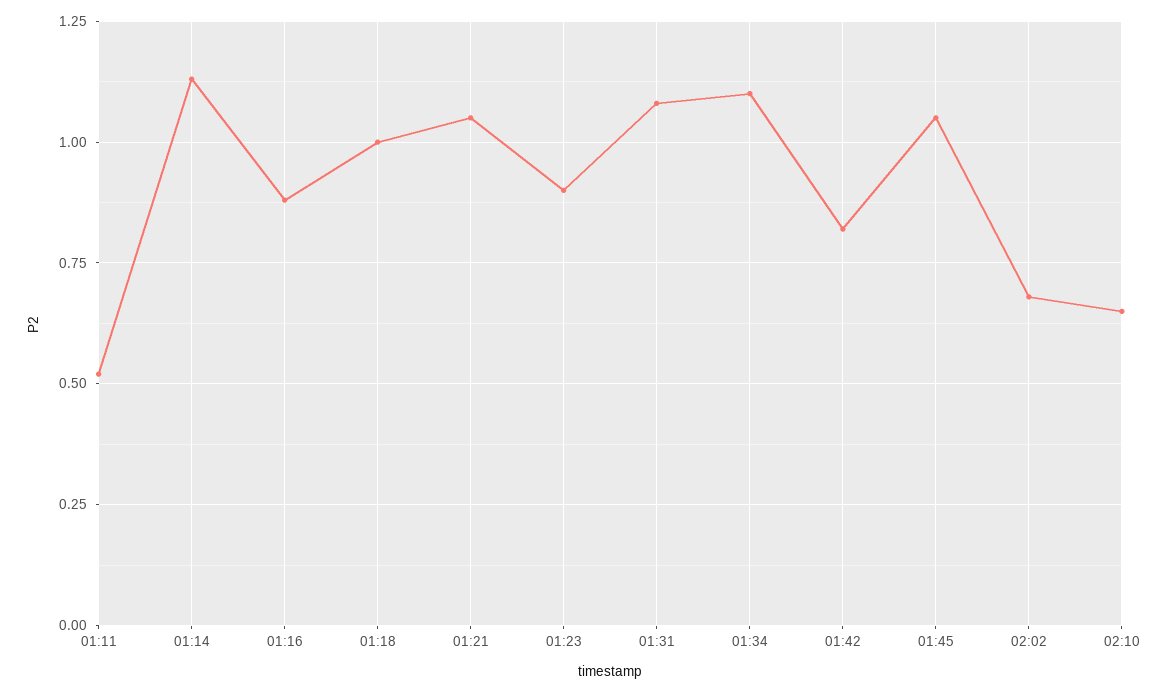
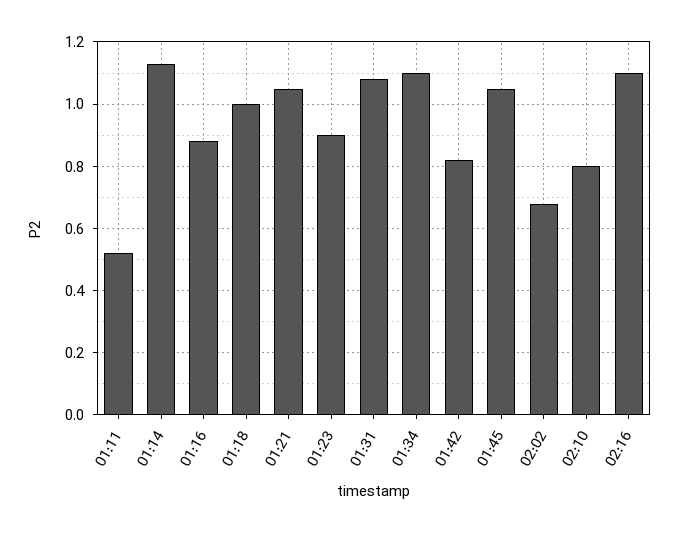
02:10: 0.65 -> 0.8
02:16: none -> 1.1

